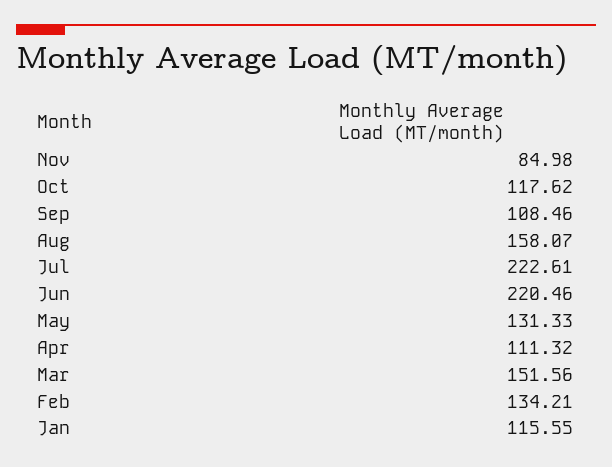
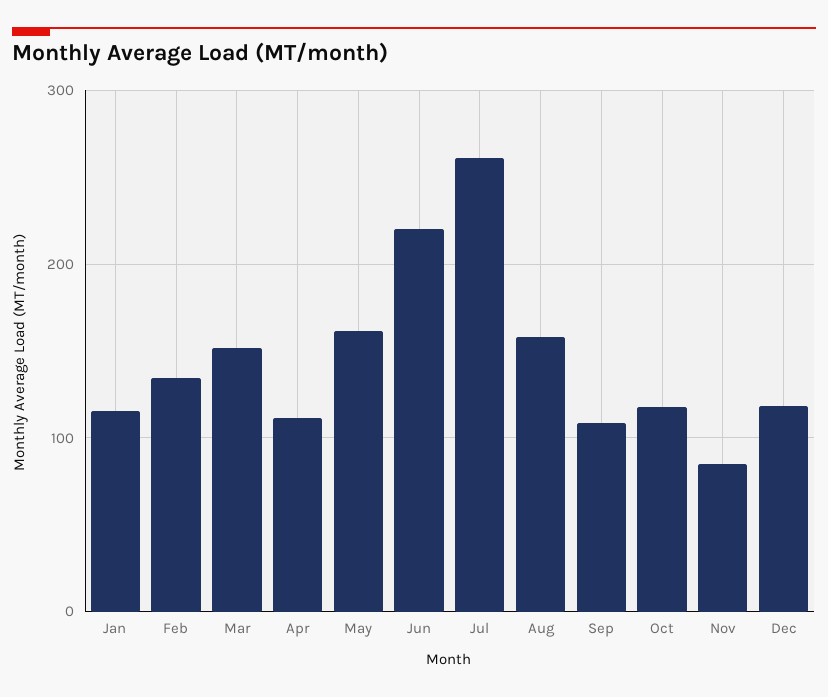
Jul: 222.61 -> 260
May: 131.33 -> 160
Dec: none -> 120

